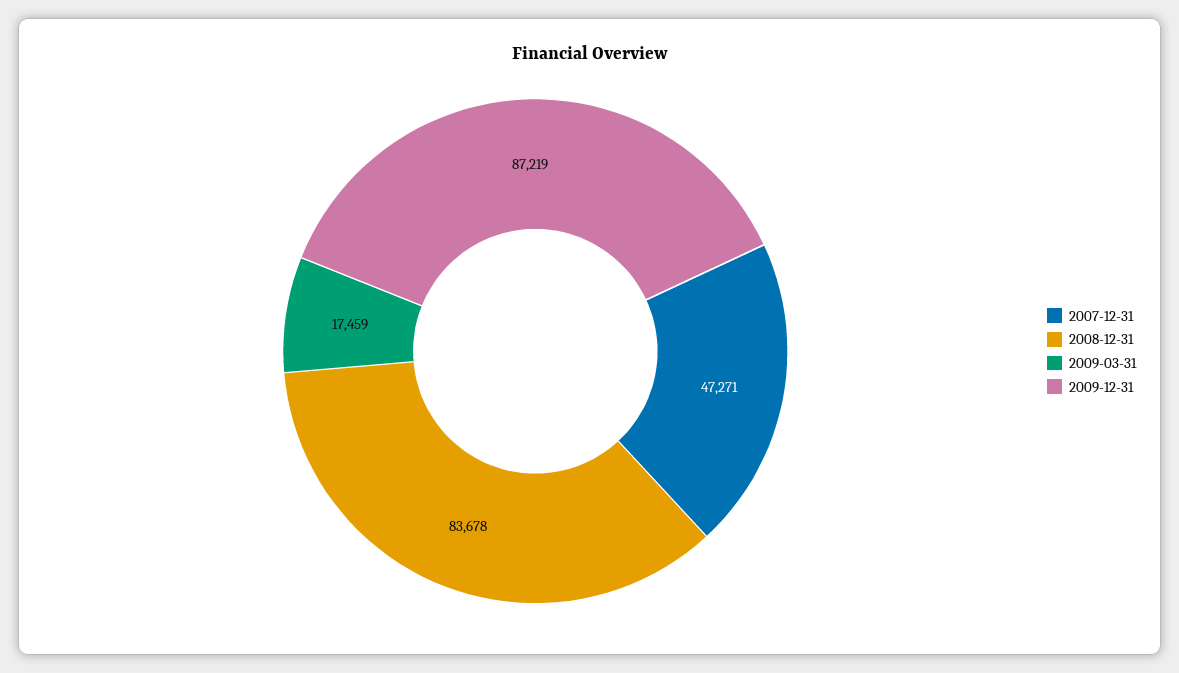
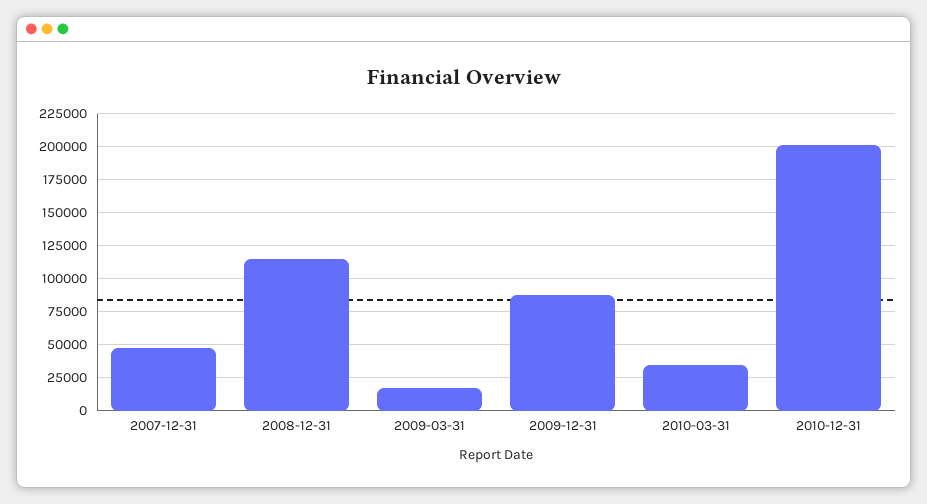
2008-12-31: 83678 -> 115000
2010-03-31: none -> 35000
2010-12-31: none -> 200000

